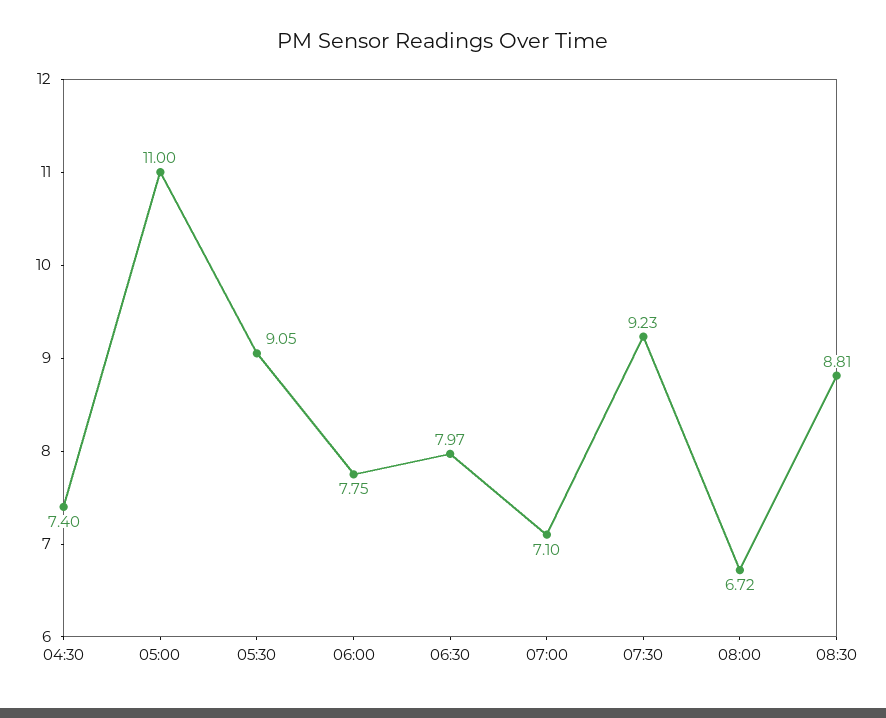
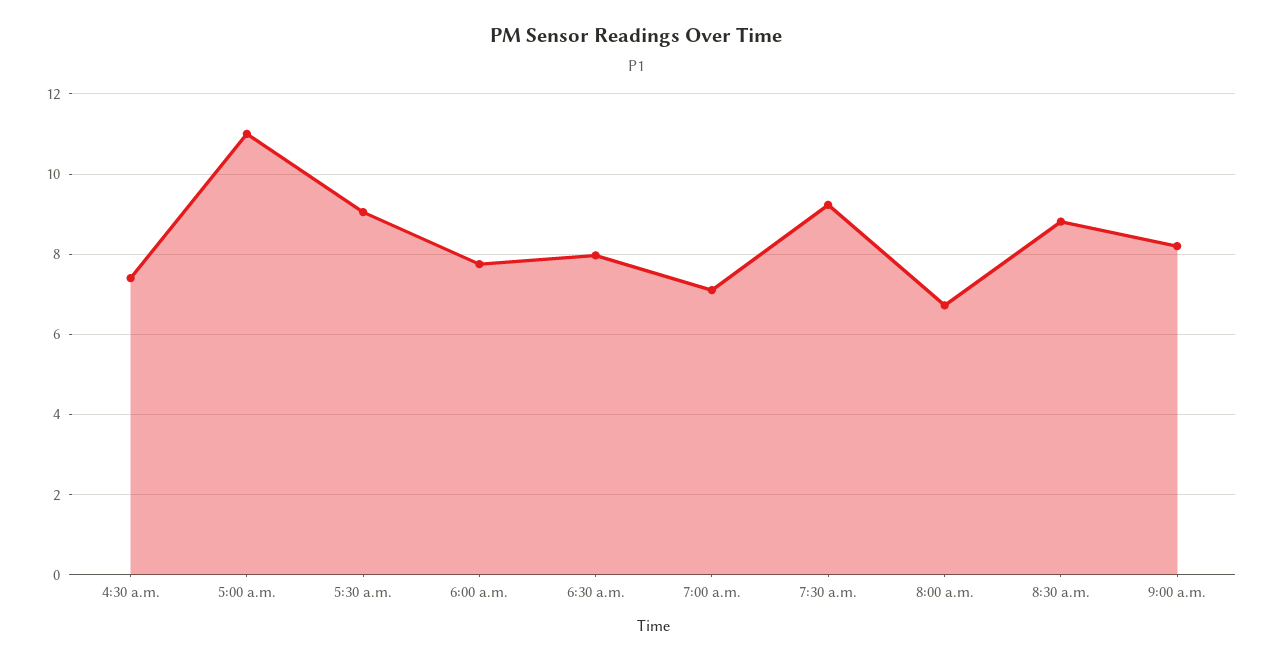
9:00 a.m.: none -> 8.2

